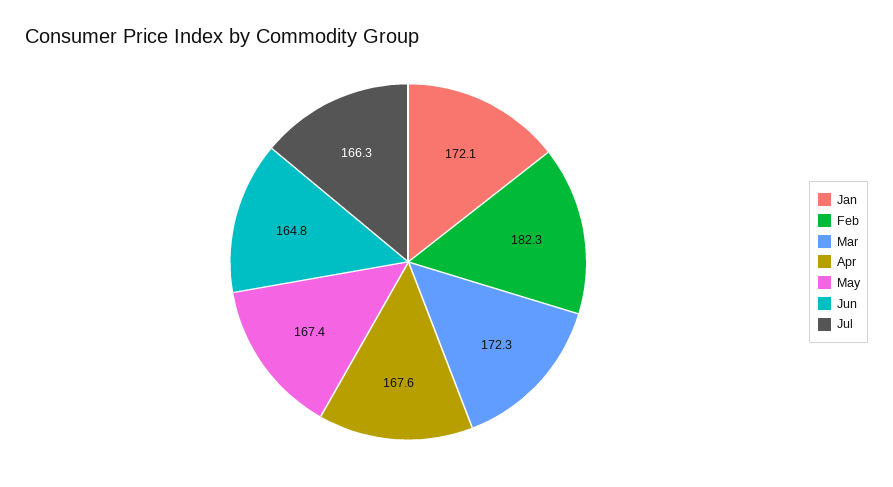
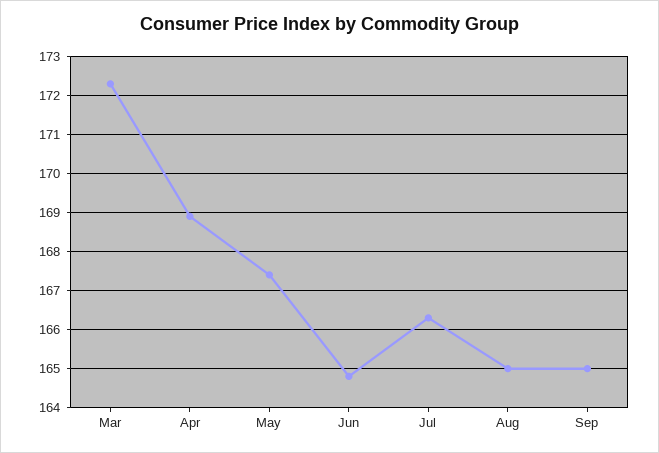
Jan: 172.1 -> none
Feb: 182.3 -> none
Apr: 167.6 -> 169
Aug: none -> 165
Sep: none -> 165

